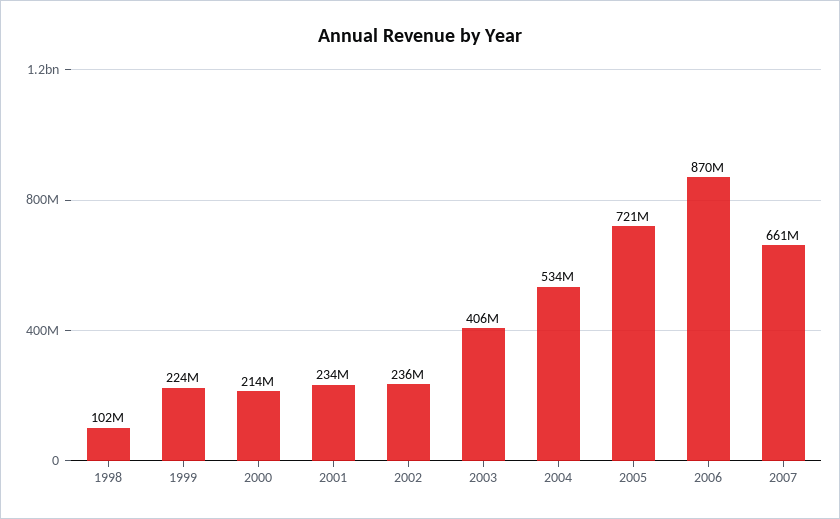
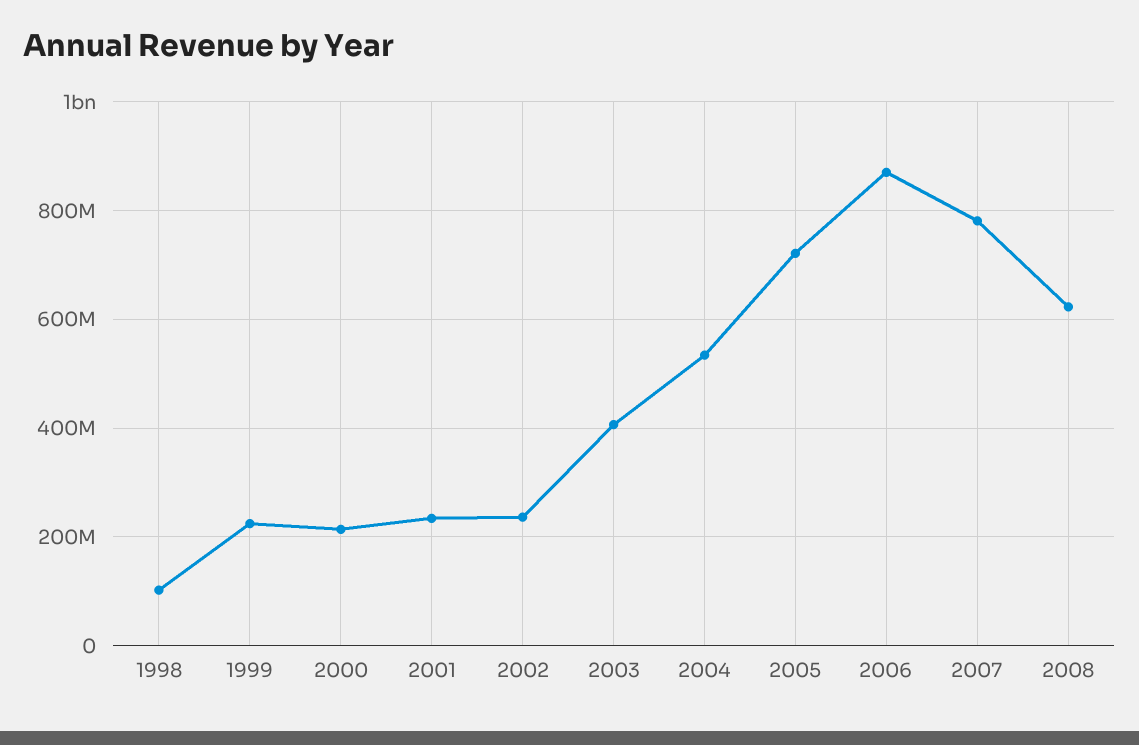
2007: 661000000 -> 780000000
2008: none -> 620000000

